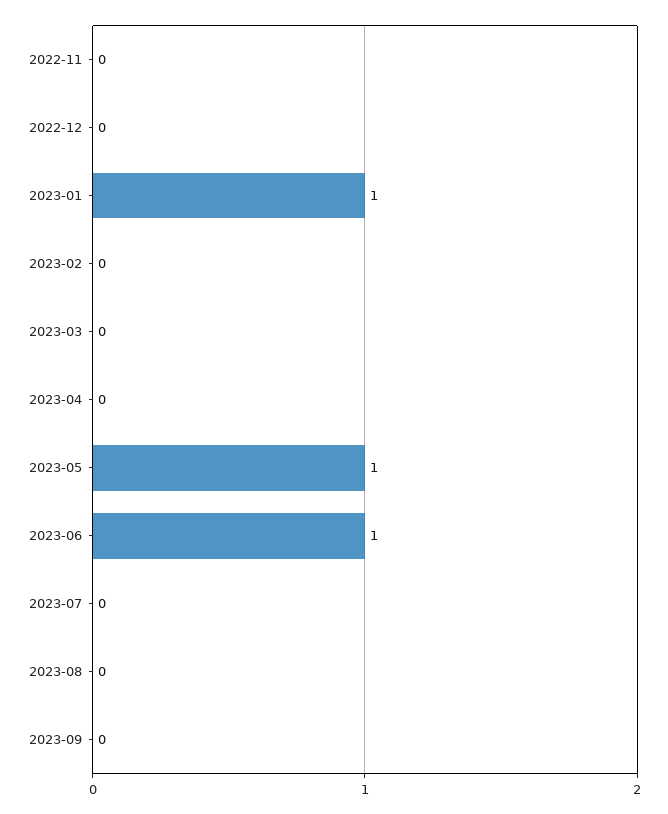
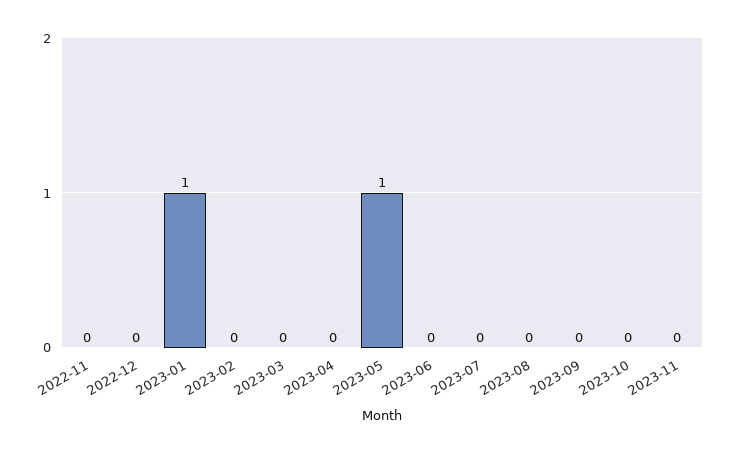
2023-06: 1 -> 0
2023-10: none -> 0
2023-11: none -> 0

